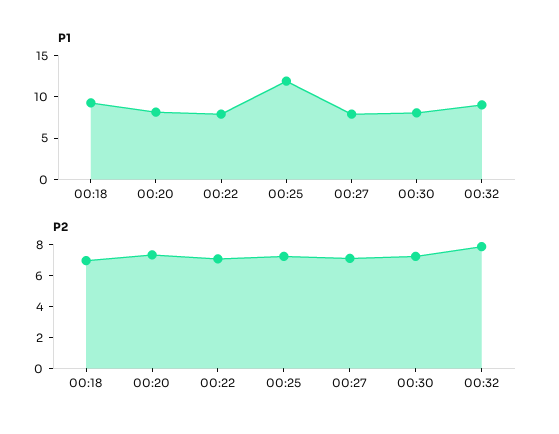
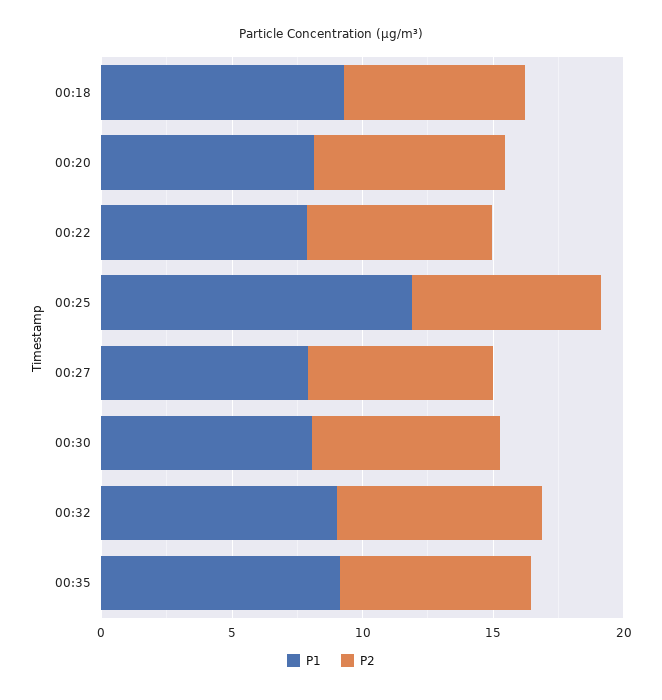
P1, 00:35: none -> 9
P2, 00:35: none -> 7

